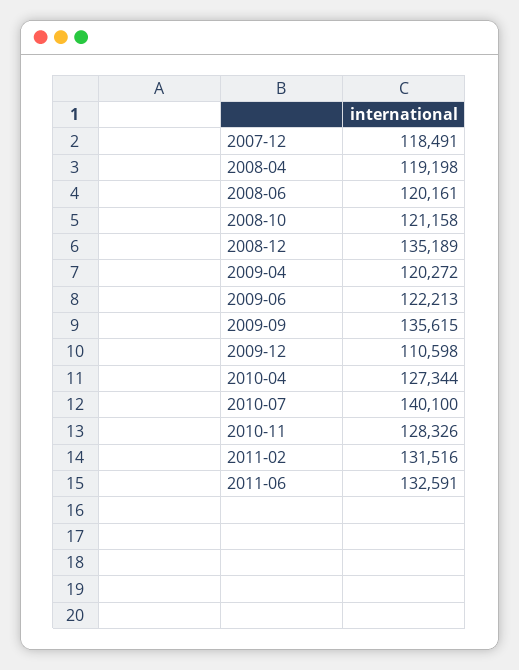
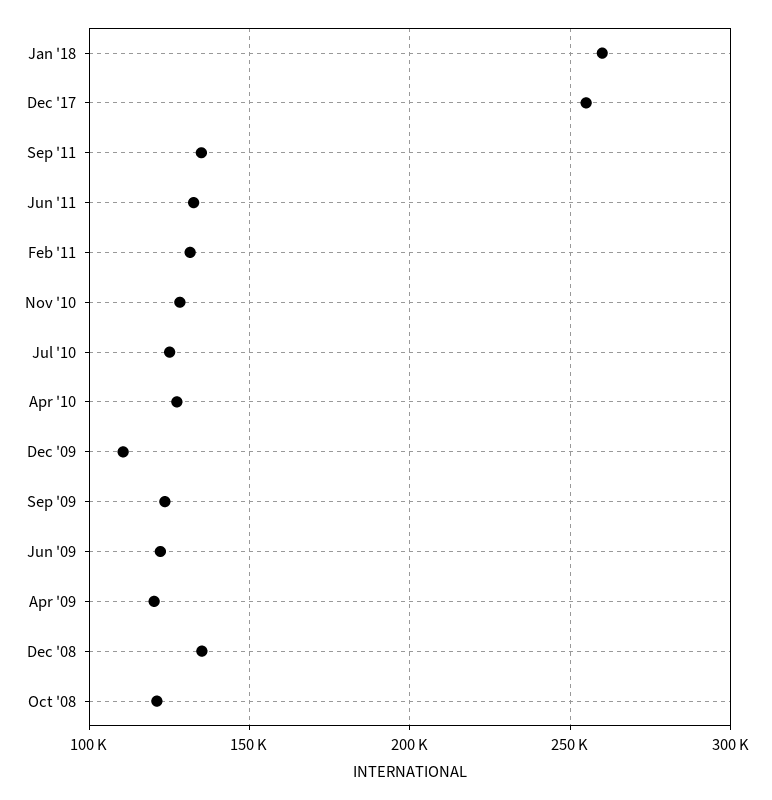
2007-12: 118491 -> none
2008-04: 119198 -> none
2008-06: 120161 -> none
2009-09: 135615 -> 125000
2010-07: 140100 -> 125000
Jan '18: none -> 260000
Dec '17: none -> 255000
Sep '11: none -> 135000

